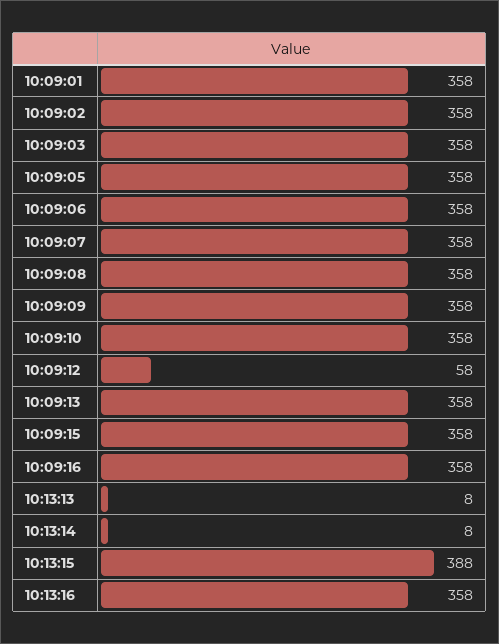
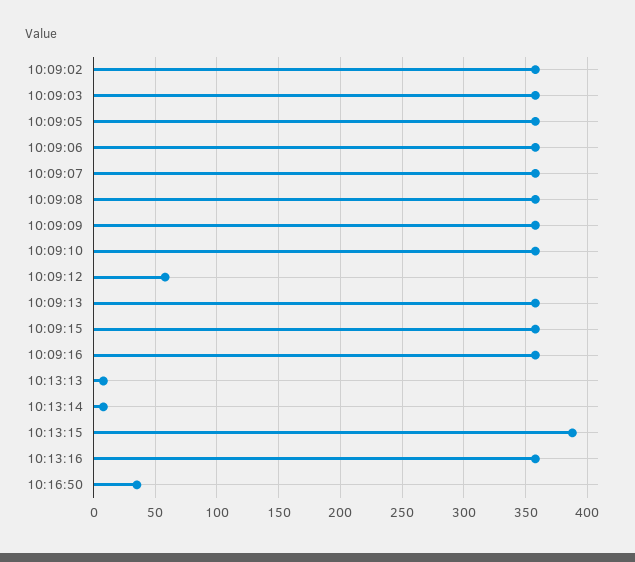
10:09:01: 358 -> none
10:16:50: none -> 35

